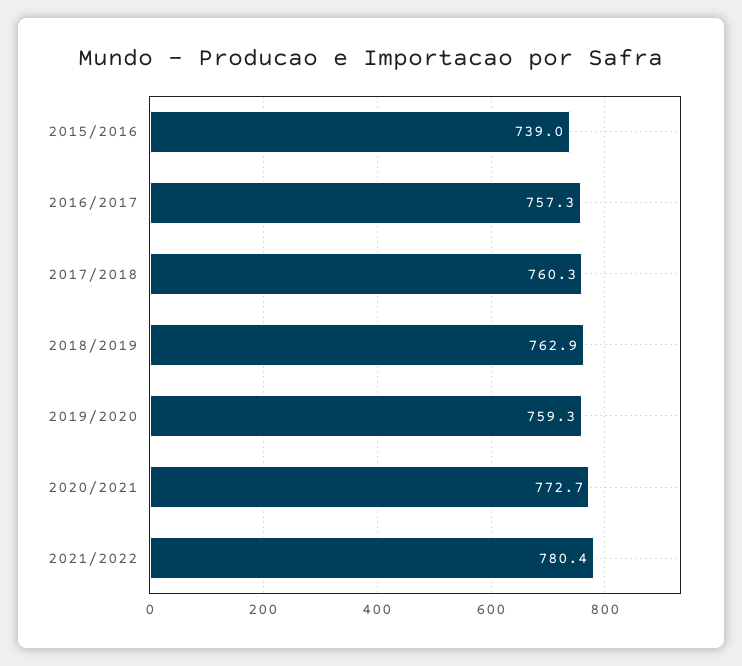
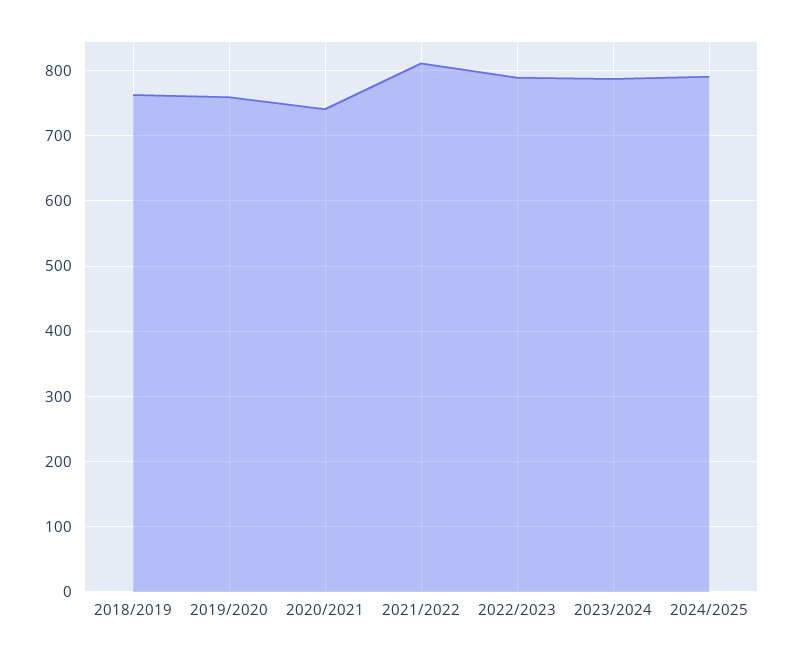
2015/2016: 739 -> none
2016/2017: 757.3 -> none
2017/2018: 760.3 -> none
2020/2021: 772.7 -> 740
2021/2022: 780.4 -> 810
2022/2023: none -> 790
2023/2024: none -> 790
2024/2025: none -> 790

